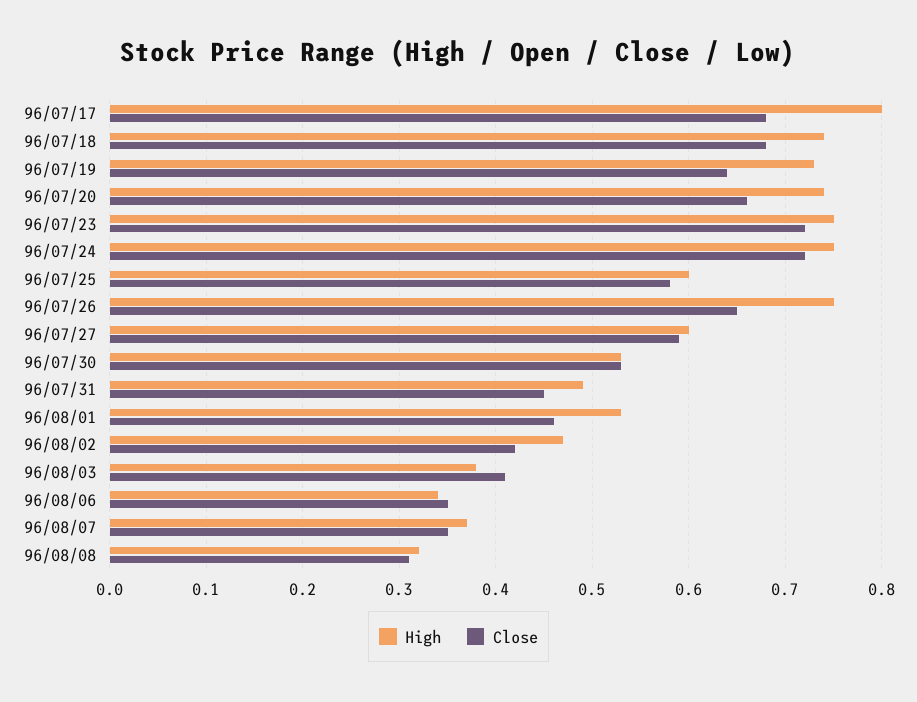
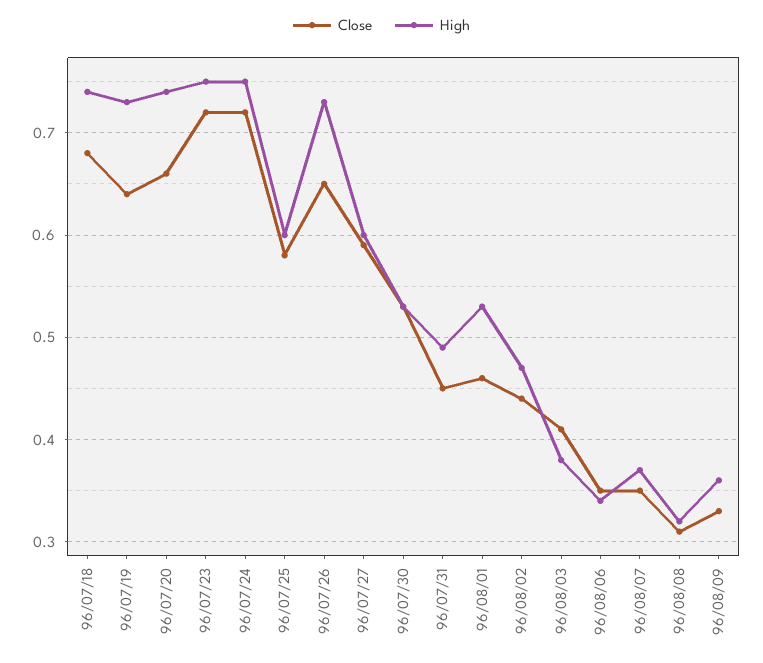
High, 96/07/17: 0.8 -> none
Close, 96/07/17: 0.68 -> none
High, 96/07/26: 0.75 -> 0.73
Close, 96/08/02: 0.42 -> 0.44
Close, 96/08/09: none -> 0.33
High, 96/08/09: none -> 0.36

